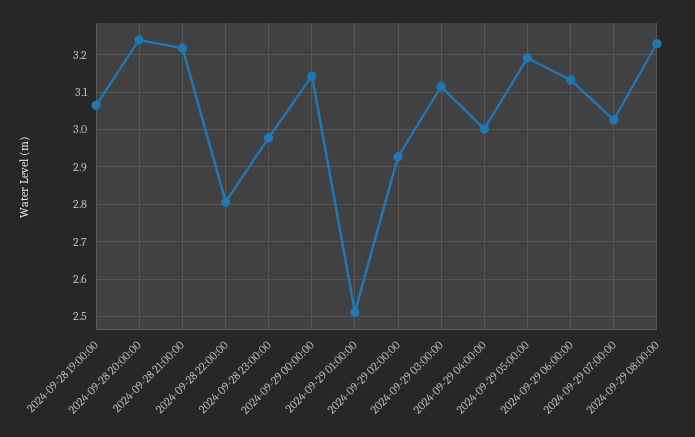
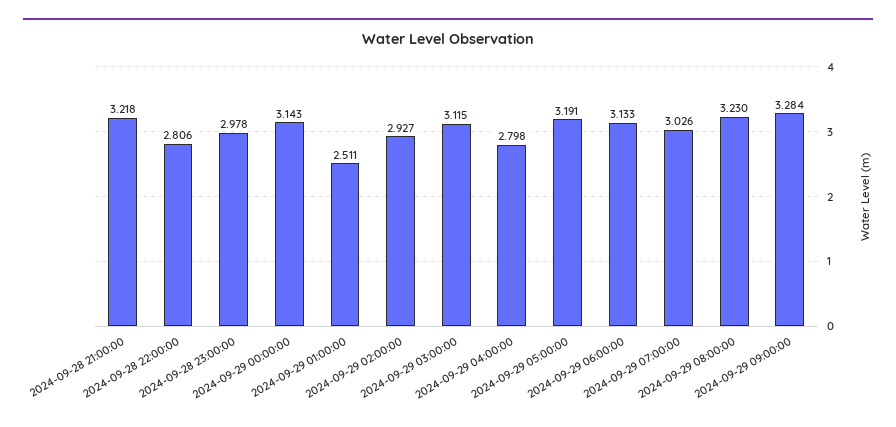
2024-09-28 19:00:00: 3.06 -> none
2024-09-28 20:00:00: 3.24 -> none
2024-09-29 04:00:00: 3 -> 2.798
2024-09-29 09:00:00: none -> 3.284

